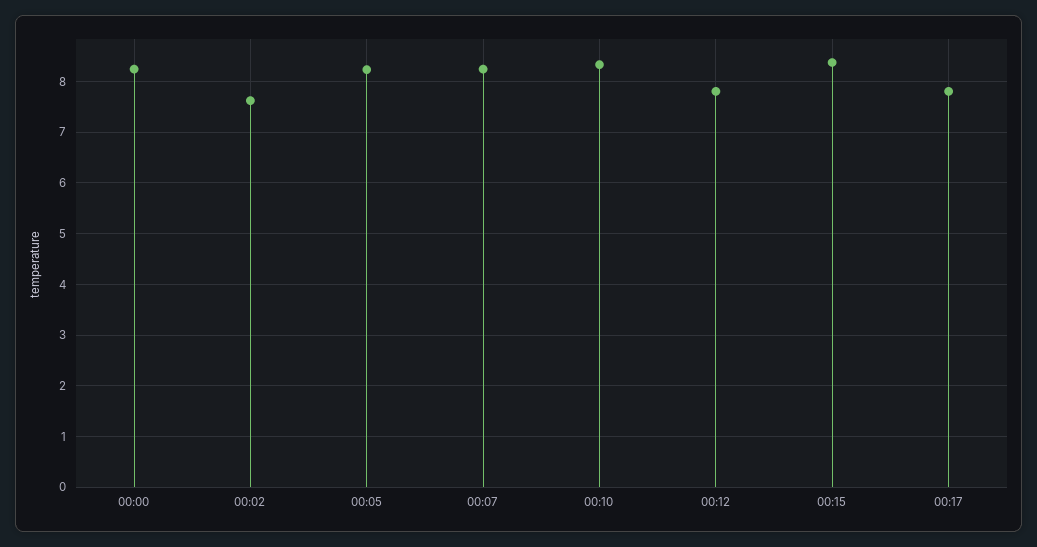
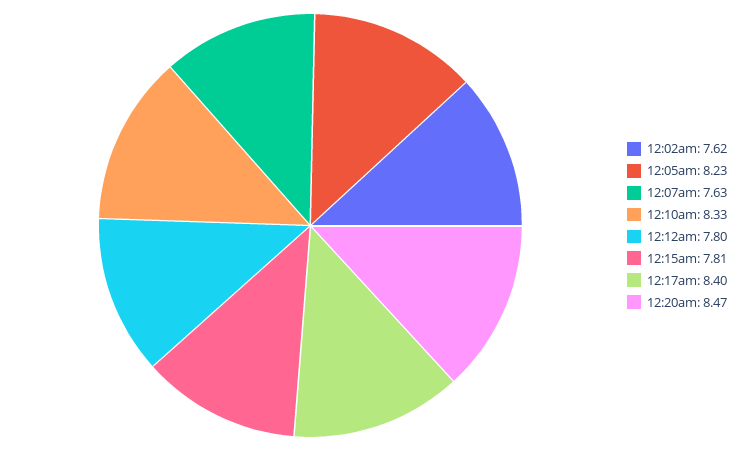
00:00: 8.2 -> none
00:07: 8.2 -> 7.63
00:15: 8.4 -> 7.81
00:17: 7.8 -> 8.4
12:20am: none -> 8.47

